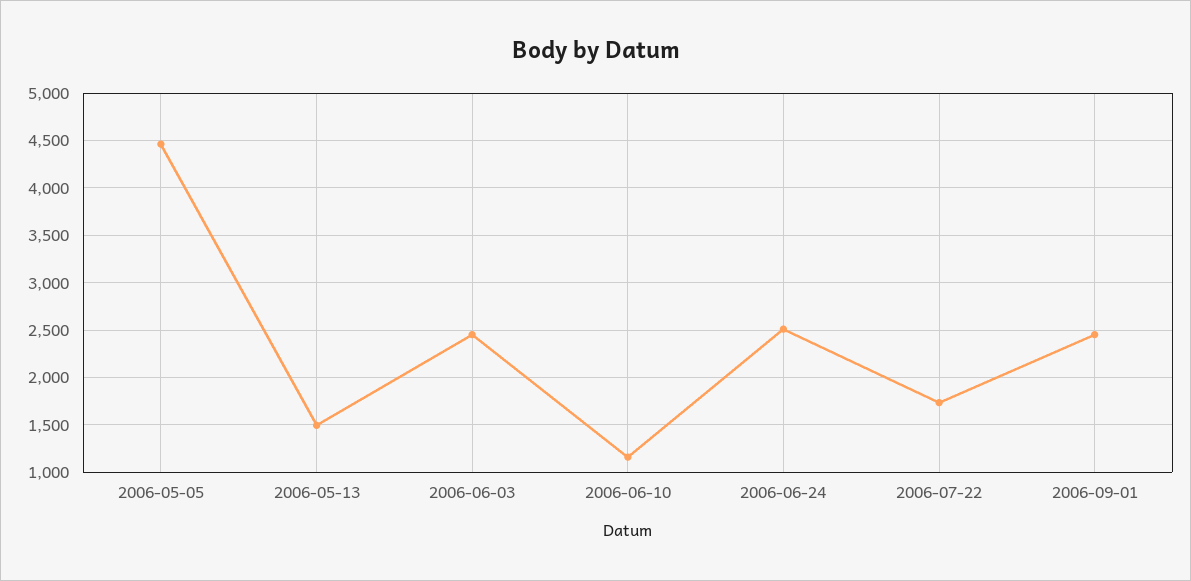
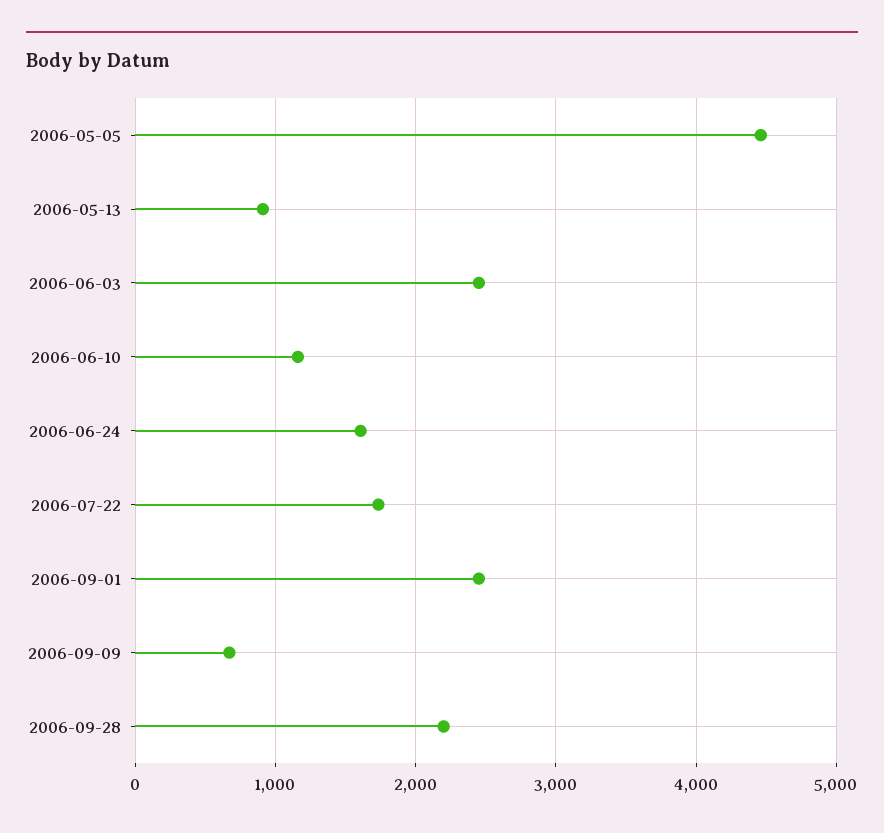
2006-05-13: 1500 -> 900
2006-06-24: 2500 -> 1600
2006-09-09: none -> 700
2006-09-28: none -> 2200

